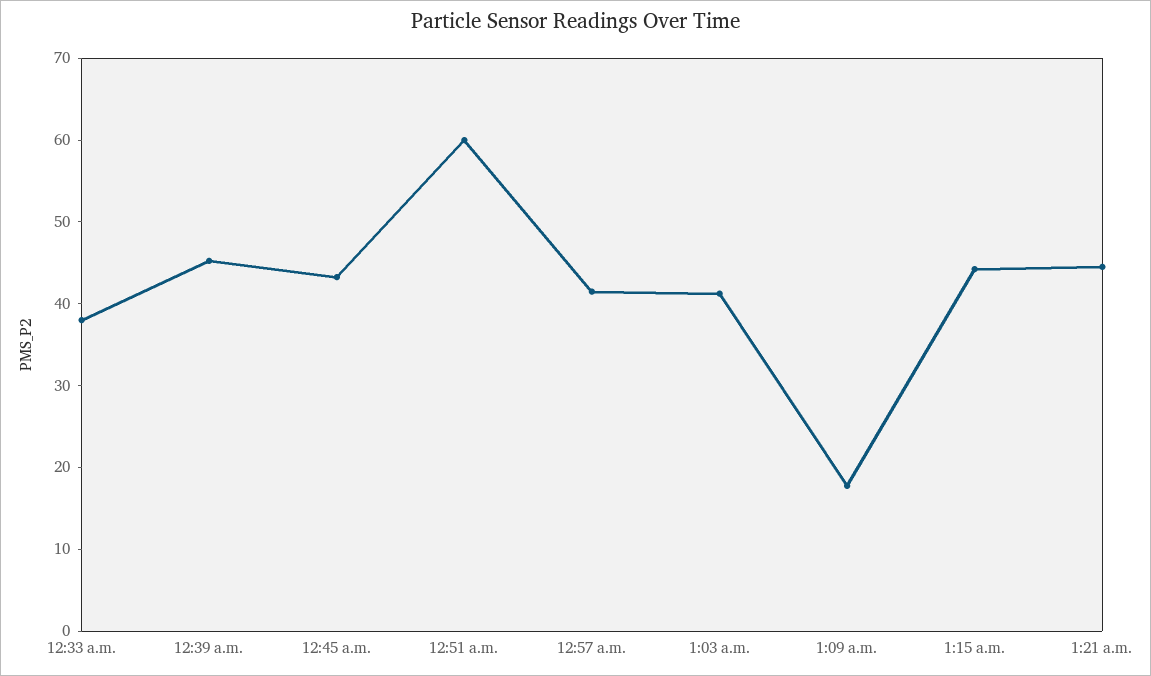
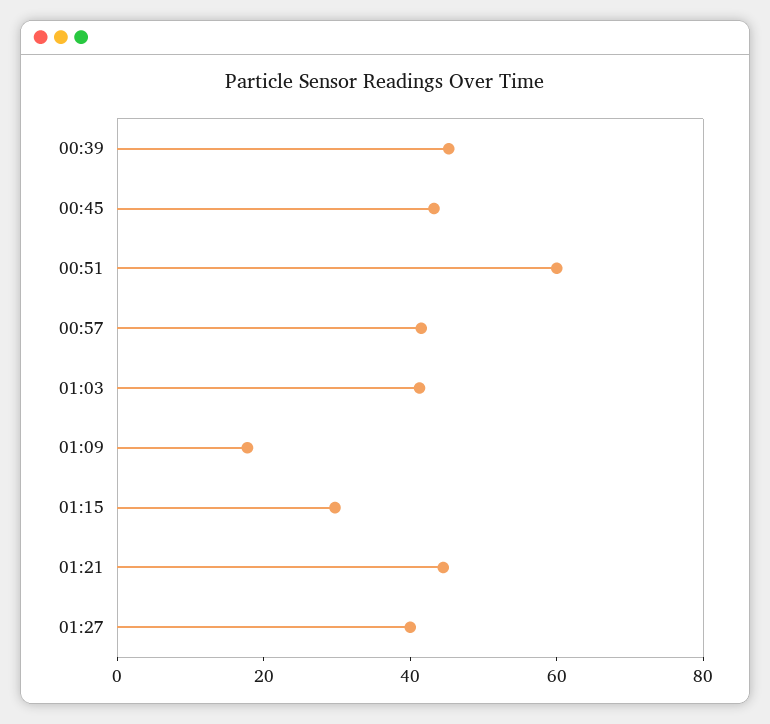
12:33 a.m.: 38 -> none
1:15 a.m.: 44 -> 30
01:27: none -> 40

